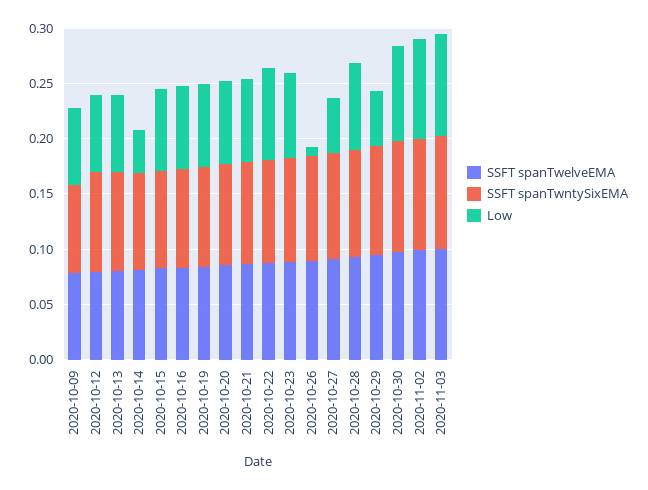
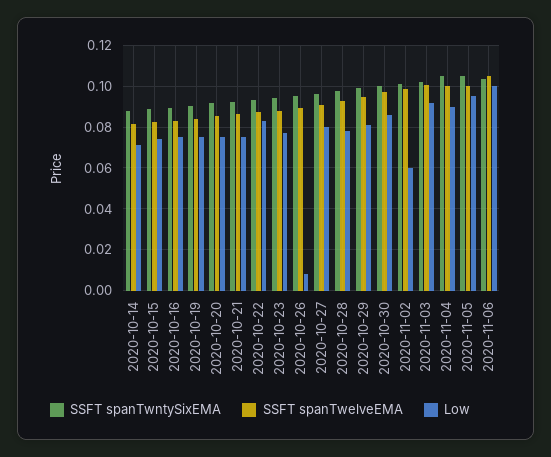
SSFT spanTwelveEMA, 2020-10-09: 0.08 -> none
SSFT spanTwntySixEMA, 2020-10-09: 0.08 -> none
Low, 2020-10-09: 0.07 -> none
SSFT spanTwelveEMA, 2020-10-12: 0.08 -> none
SSFT spanTwntySixEMA, 2020-10-12: 0.09 -> none
Low, 2020-10-12: 0.07 -> none
SSFT spanTwelveEMA, 2020-10-13: 0.08 -> none
SSFT spanTwntySixEMA, 2020-10-13: 0.09 -> none
Low, 2020-10-13: 0.07 -> none
Low, 2020-10-14: 0.04 -> 0.07
Low, 2020-10-27: 0.05 -> 0.08
Low, 2020-10-29: 0.05 -> 0.08
Low, 2020-11-02: 0.09 -> 0.06
SSFT spanTwntySixEMA, 2020-11-04: none -> 0.105
SSFT spanTwelveEMA, 2020-11-04: none -> 0.1
Low, 2020-11-04: none -> 0.09
SSFT spanTwntySixEMA, 2020-11-05: none -> 0.105
SSFT spanTwelveEMA, 2020-11-05: none -> 0.1
Low, 2020-11-05: none -> 0.095
SSFT spanTwntySixEMA, 2020-11-06: none -> 0.105
SSFT spanTwelveEMA, 2020-11-06: none -> 0.105
Low, 2020-11-06: none -> 0.1

